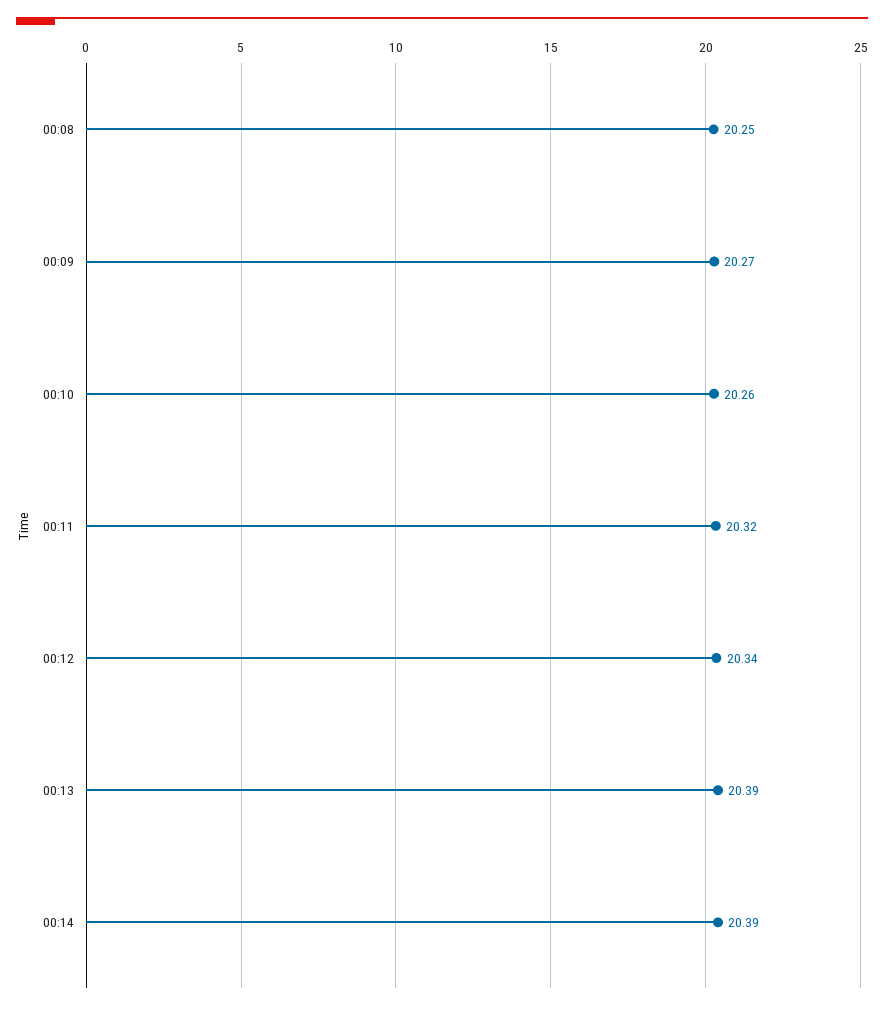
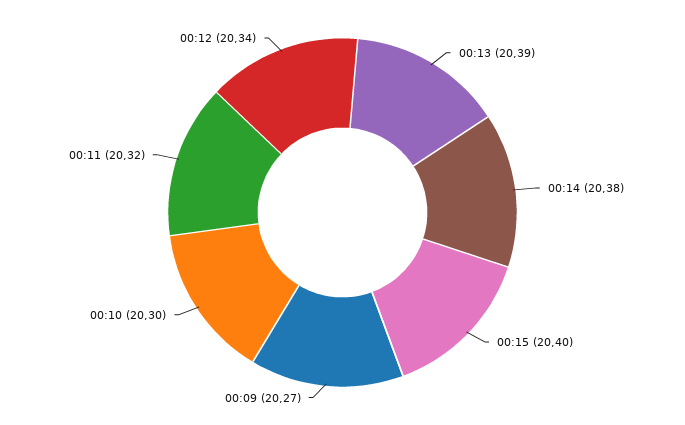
00:08: 20.25 -> none
00:10: 20.26 -> 20.3
00:14: 20.39 -> 20.38
00:15: none -> 20.4

